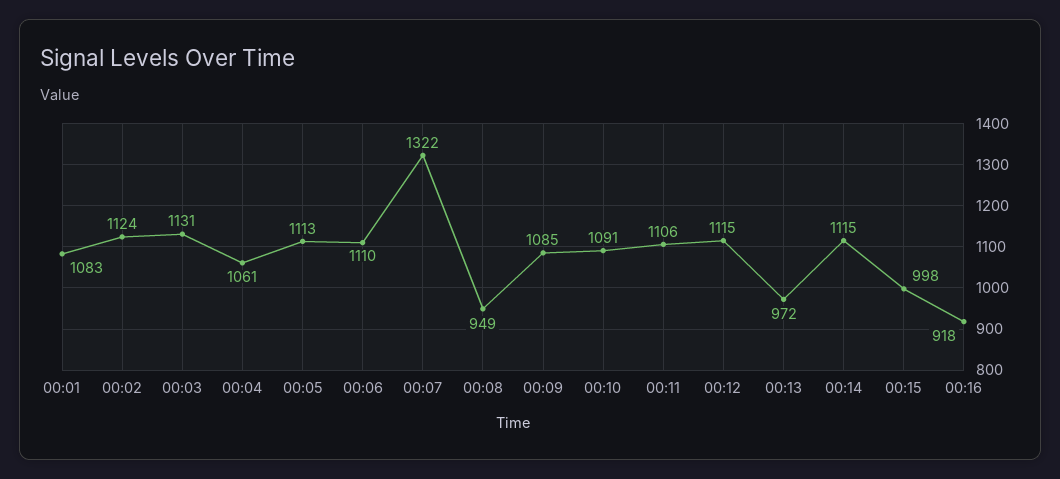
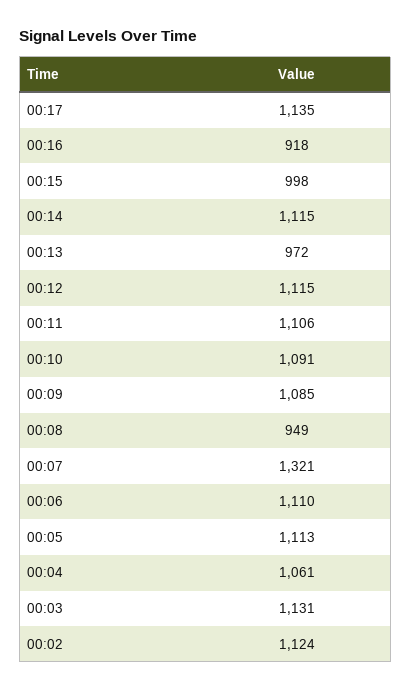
00:01: 1083 -> none
00:07: 1322 -> 1321
00:17: none -> 1135

